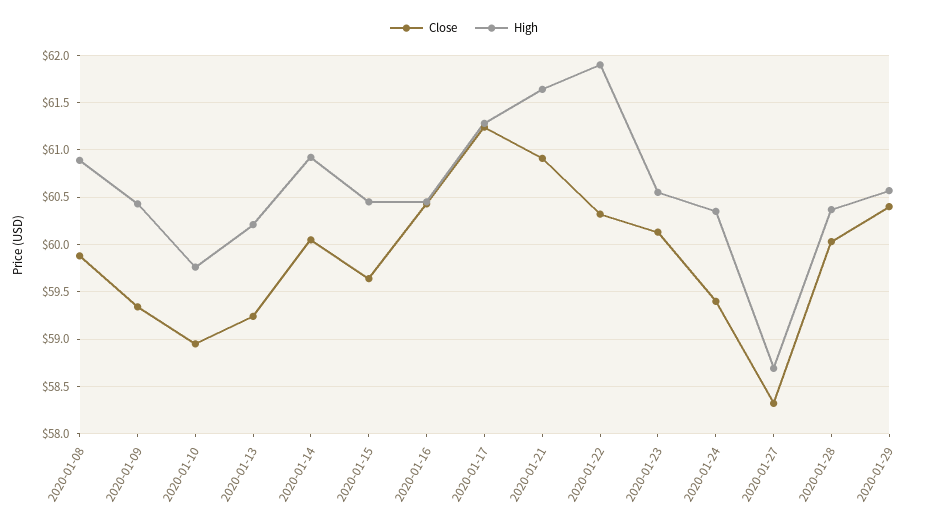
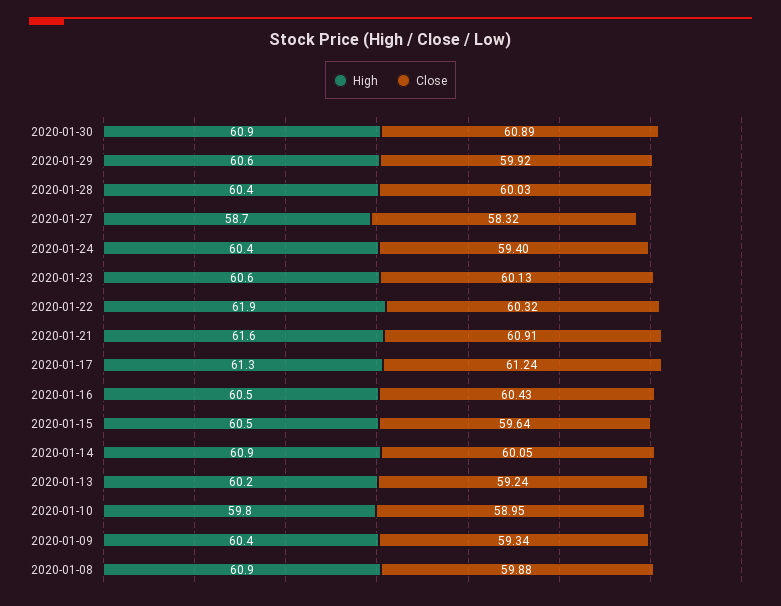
Close, 2020-01-29: 60.4 -> 59.92
High, 2020-01-30: none -> 60.9
Close, 2020-01-30: none -> 60.89

